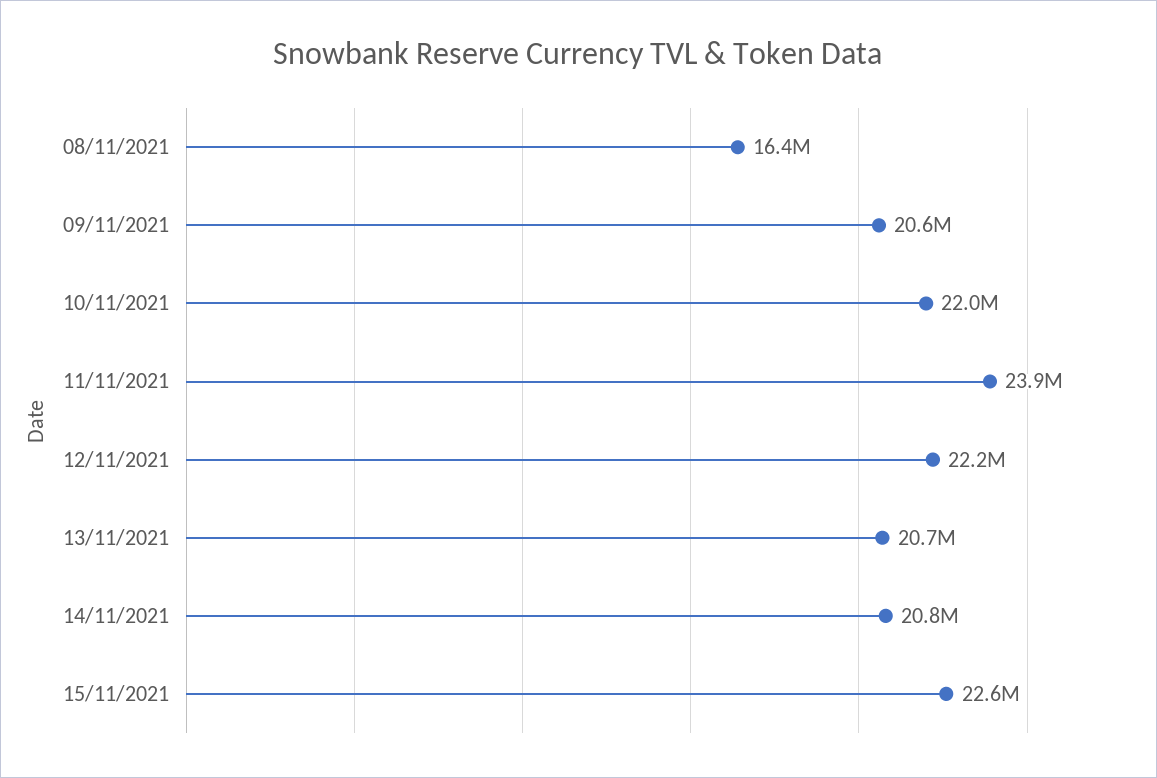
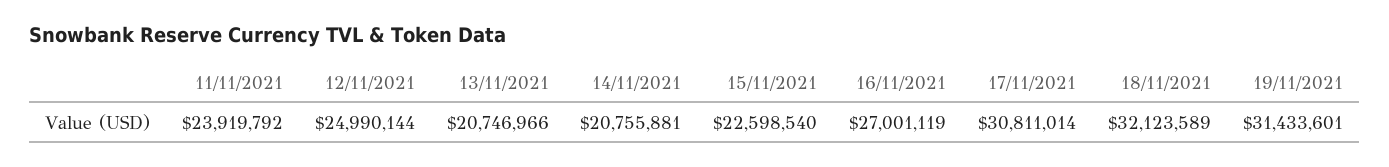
08/11/2021: 16400000 -> none
09/11/2021: 20600000 -> none
10/11/2021: 22000000 -> none
12/11/2021: 22200000 -> 24990144
16/11/2021: none -> 27001119
17/11/2021: none -> 30811014
18/11/2021: none -> 32123589
19/11/2021: none -> 31433601

